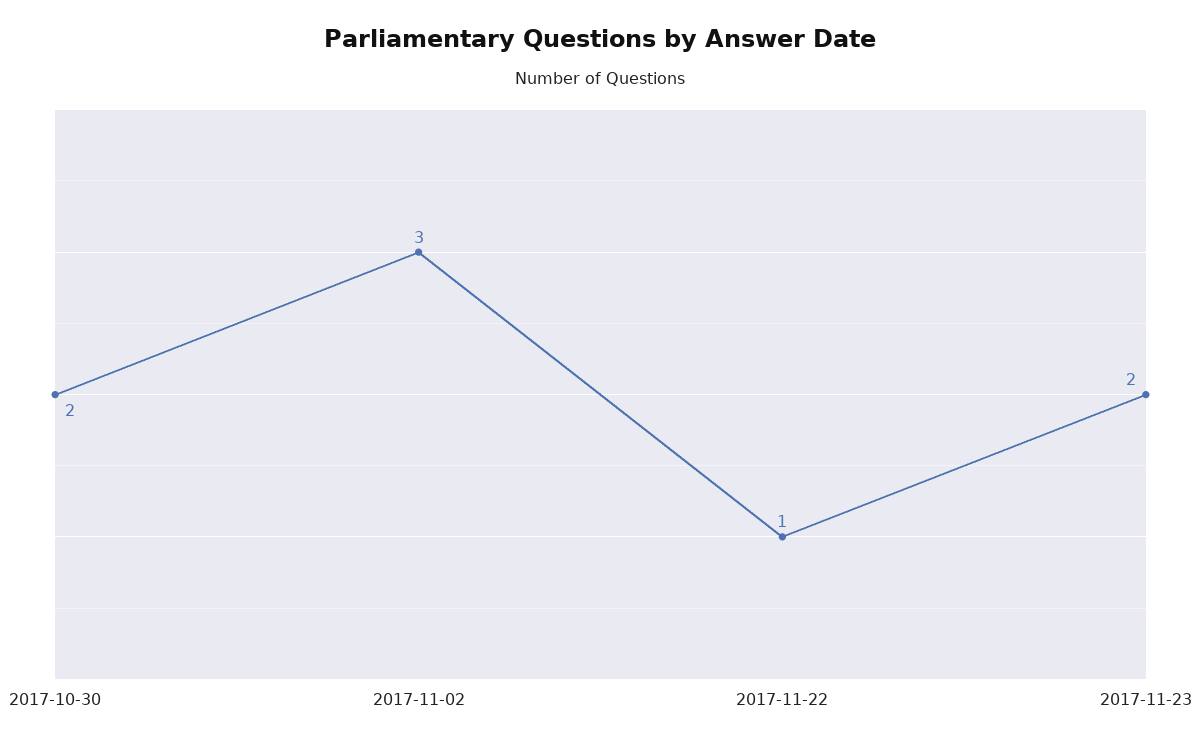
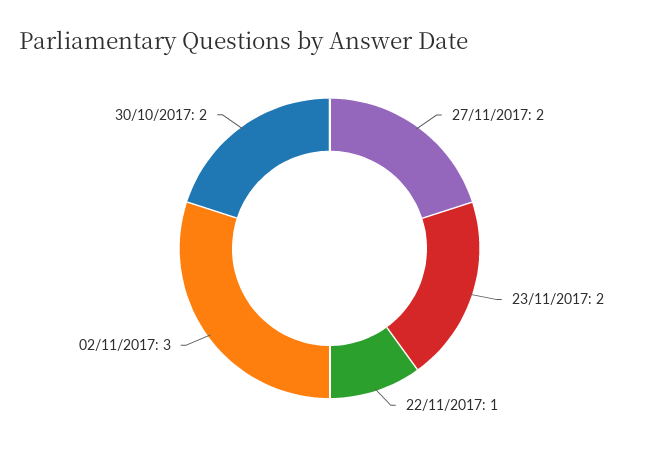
27/11/2017: none -> 2

